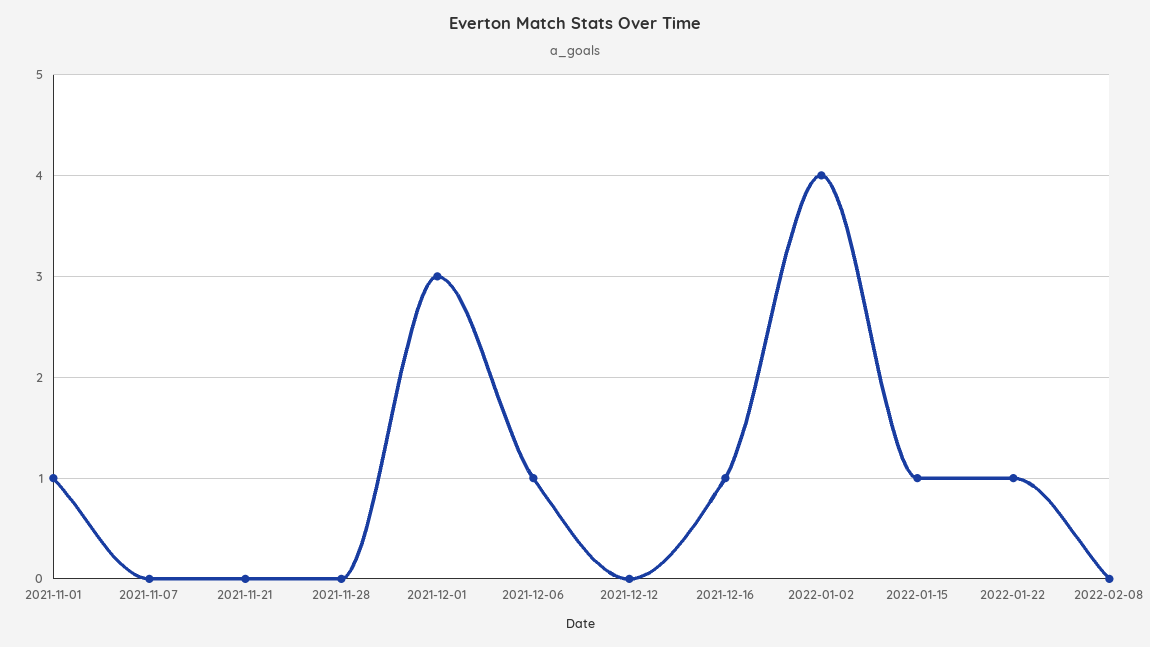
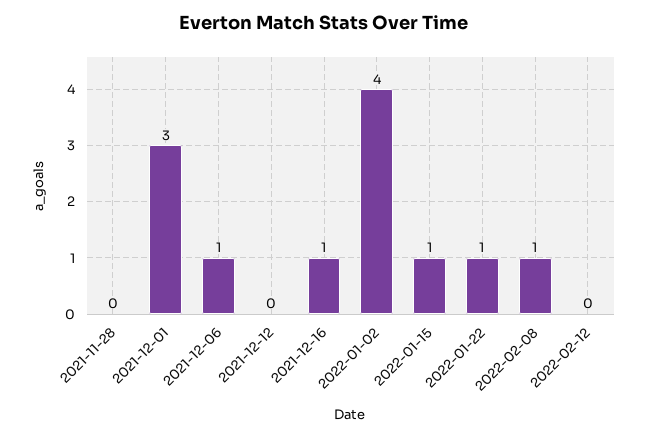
2021-11-01: 1 -> none
2021-11-07: 0 -> none
2021-11-21: 0 -> none
2022-02-08: 0 -> 1
2022-02-12: none -> 0

